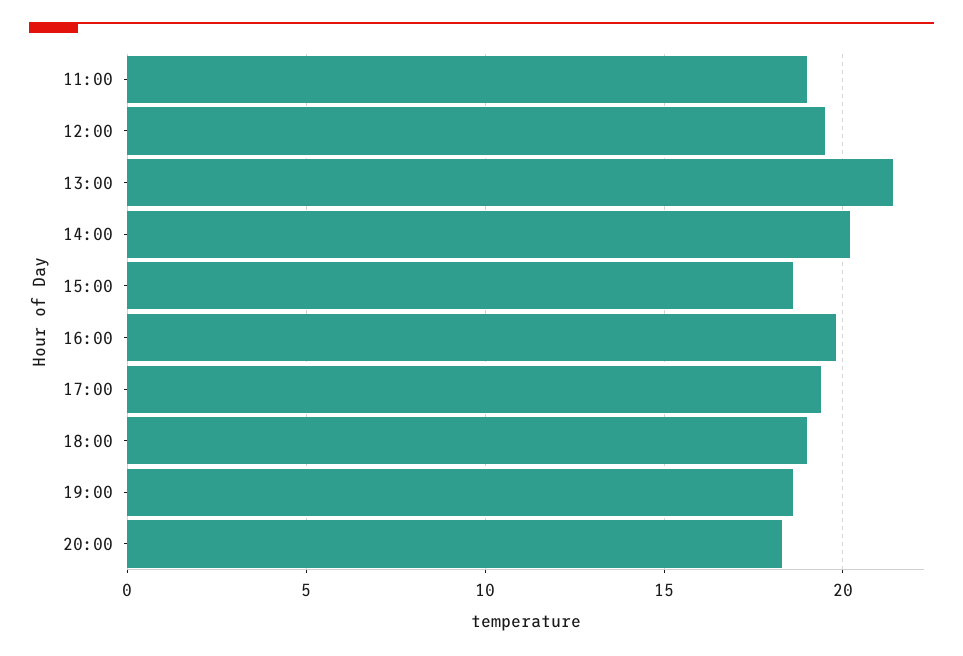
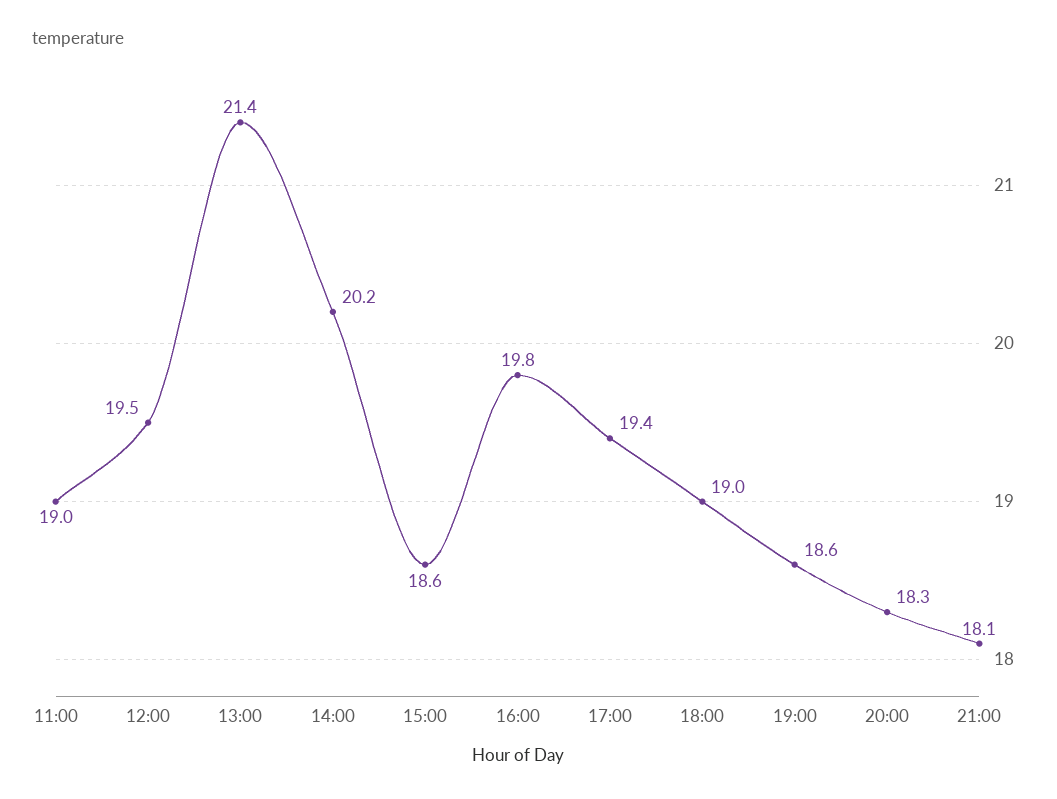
21:00: none -> 18.1

